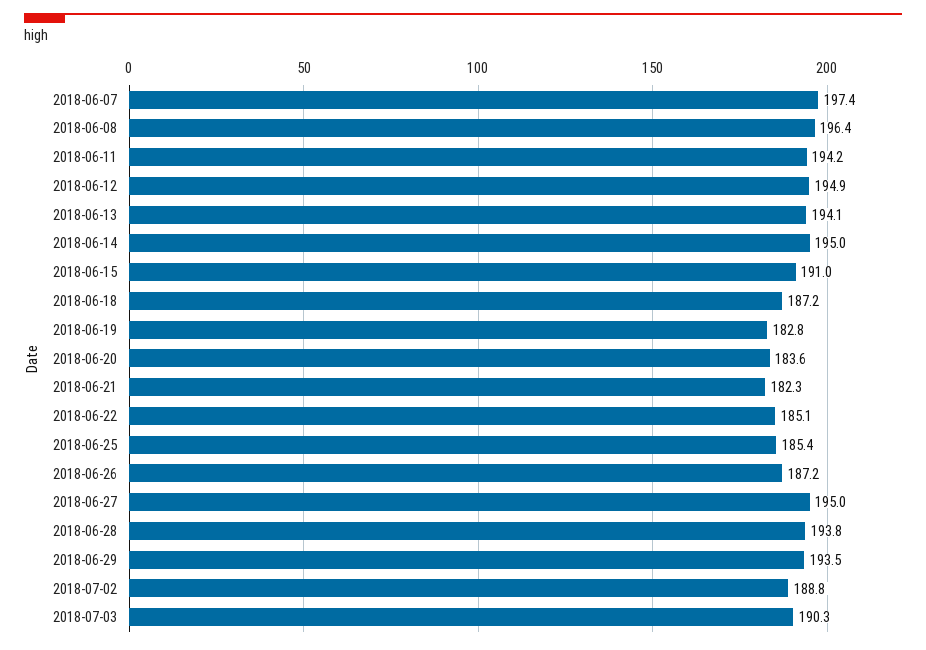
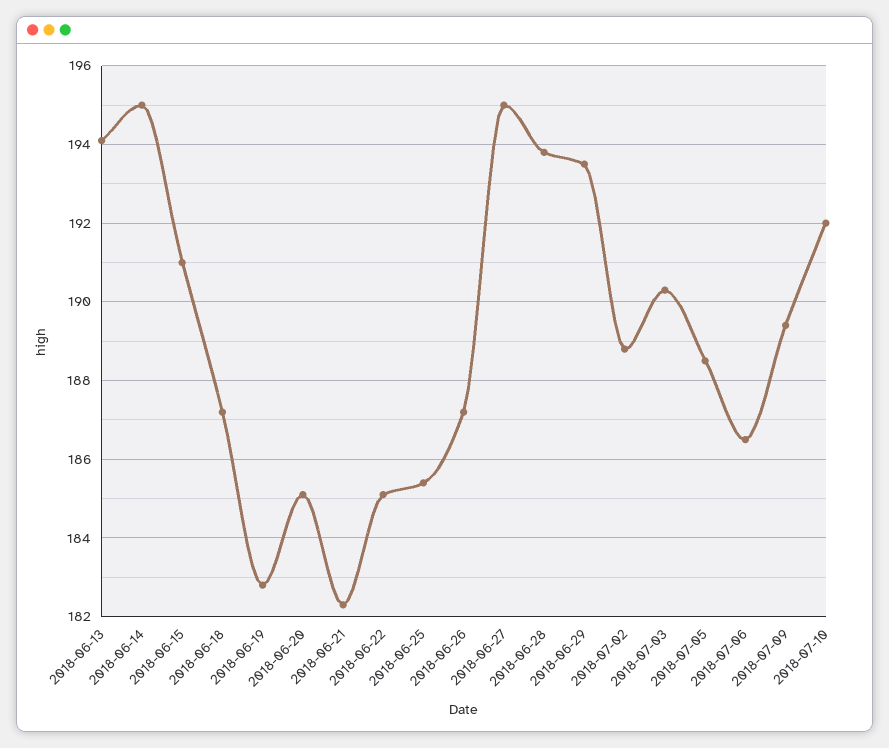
2018-06-07: 197.4 -> none
2018-06-08: 196.4 -> none
2018-06-11: 194.2 -> none
2018-06-12: 194.9 -> none
2018-06-20: 183.6 -> 185
2018-07-05: none -> 188.5
2018-07-06: none -> 186.5
2018-07-09: none -> 189.5
2018-07-10: none -> 192

